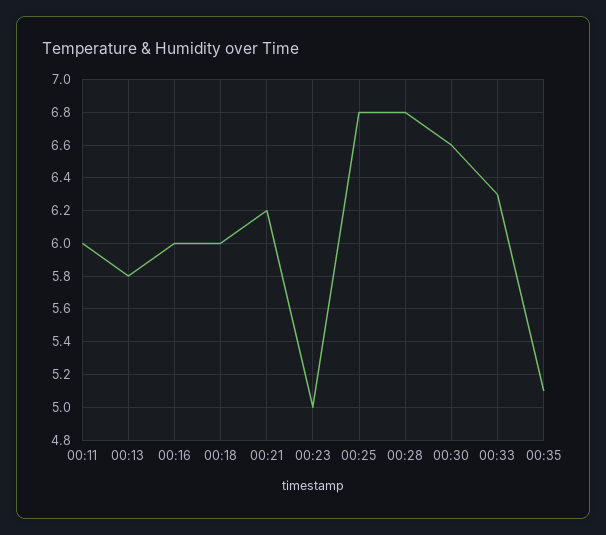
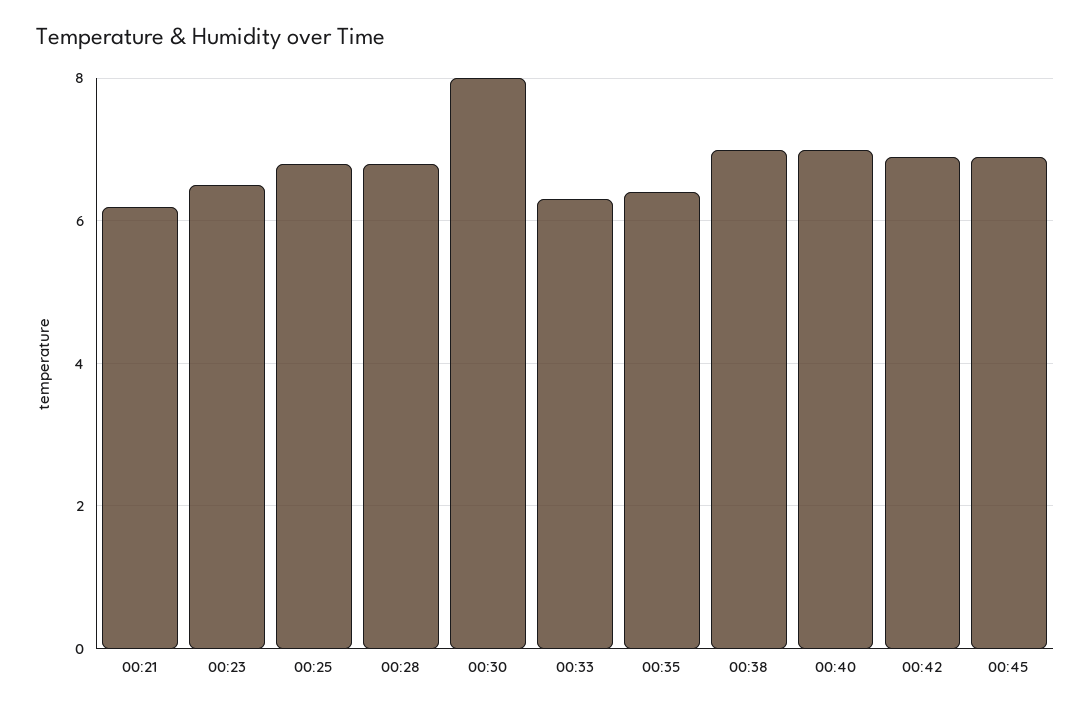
00:11: 6 -> none
00:13: 5.8 -> none
00:16: 6 -> none
00:18: 6 -> none
00:23: 5 -> 6.5
00:30: 6.6 -> 8
00:35: 5.1 -> 6.5
00:38: none -> 7
00:40: none -> 7
00:42: none -> 7
00:45: none -> 7

